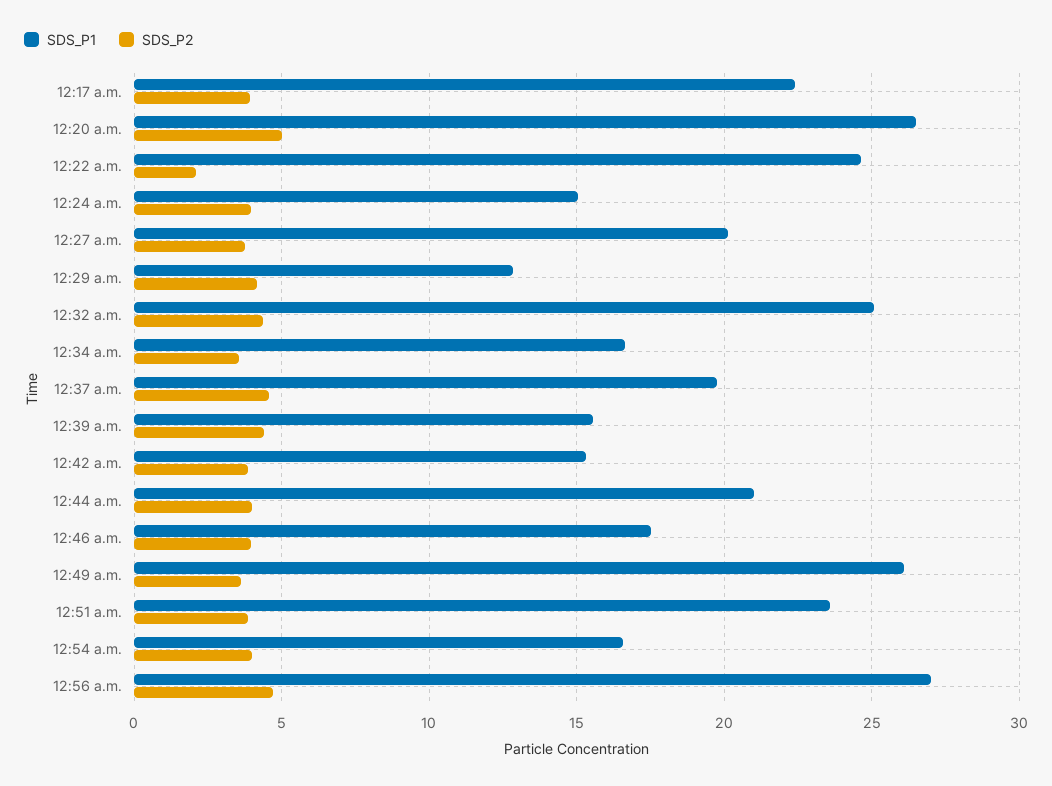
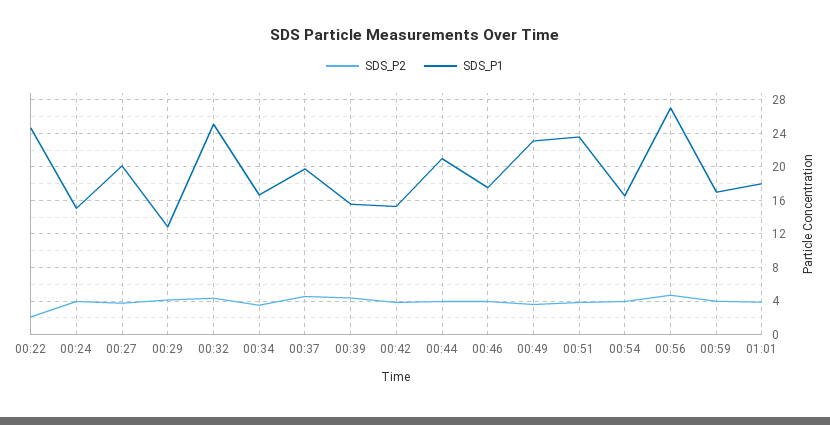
SDS_P1, 12:17 a.m.: 22.5 -> none
SDS_P2, 12:17 a.m.: 4 -> none
SDS_P1, 12:20 a.m.: 26.5 -> none
SDS_P2, 12:20 a.m.: 5 -> none
SDS_P1, 12:49 a.m.: 26 -> 23
SDS_P2, 00:59: none -> 4
SDS_P1, 00:59: none -> 17
SDS_P2, 01:01: none -> 4
SDS_P1, 01:01: none -> 18

